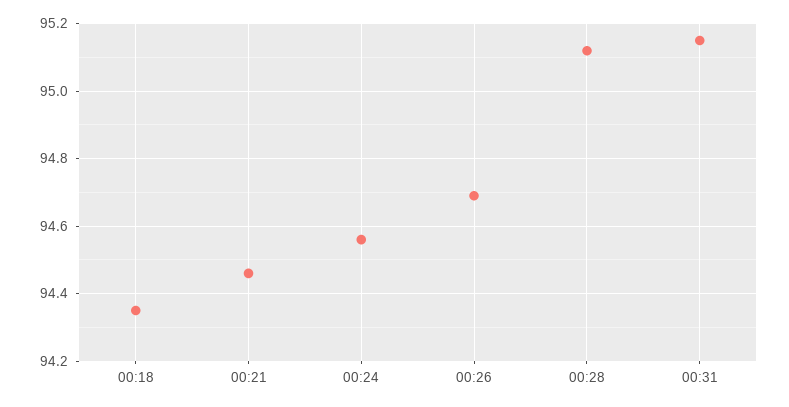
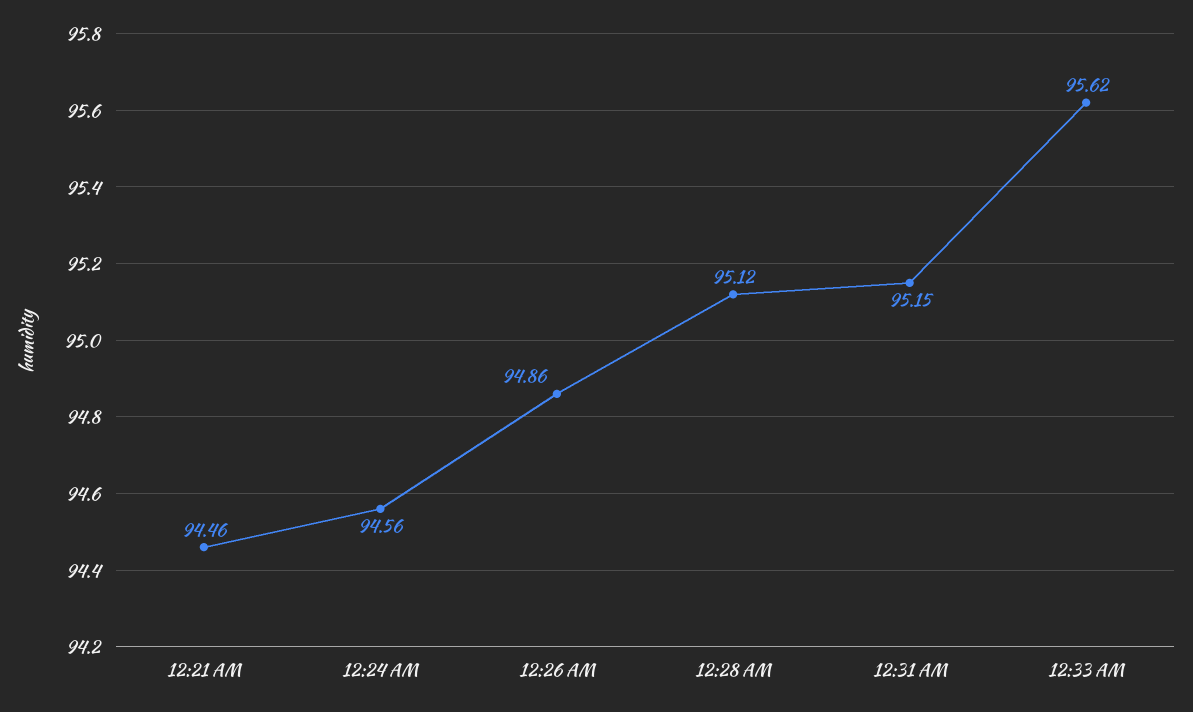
00:18: 94.35 -> none
00:26: 94.7 -> 94.86
12:33 AM: none -> 95.62

